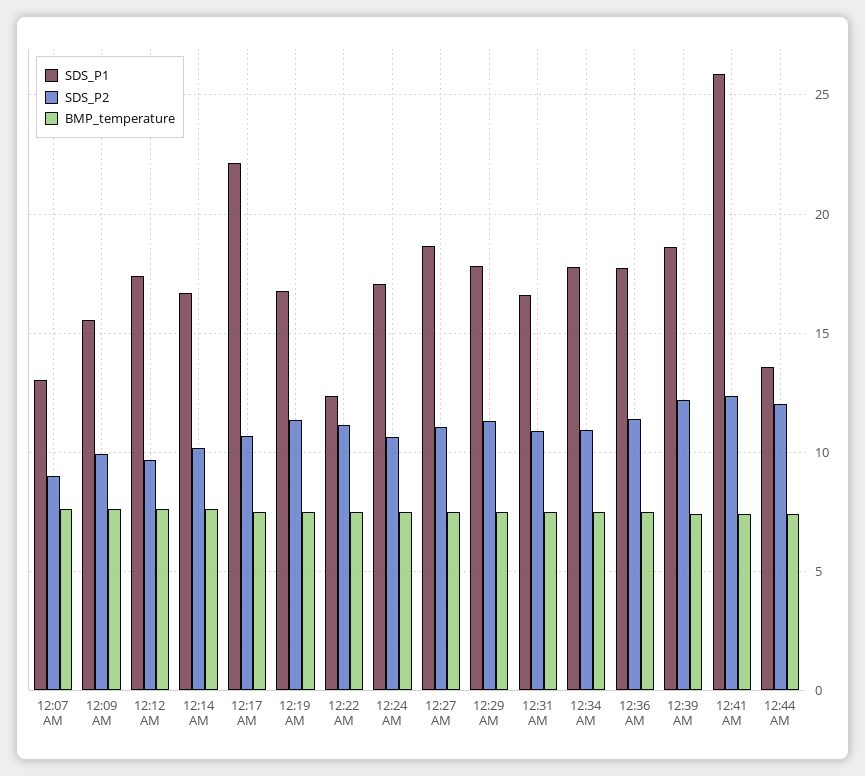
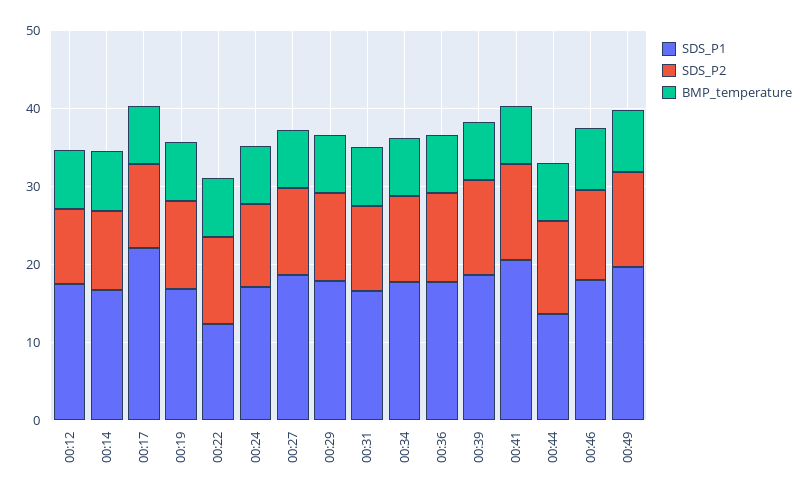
SDS_P1, 12:07 AM: 13 -> none
SDS_P2, 12:07 AM: 9 -> none
BMP_temperature, 12:07 AM: 7.5 -> none
SDS_P1, 12:09 AM: 15.5 -> none
SDS_P2, 12:09 AM: 10 -> none
BMP_temperature, 12:09 AM: 7.5 -> none
SDS_P1, 12:41 AM: 26 -> 20
SDS_P1, 00:46: none -> 18
SDS_P2, 00:46: none -> 12
BMP_temperature, 00:46: none -> 8
SDS_P1, 00:49: none -> 20
SDS_P2, 00:49: none -> 12
BMP_temperature, 00:49: none -> 8

